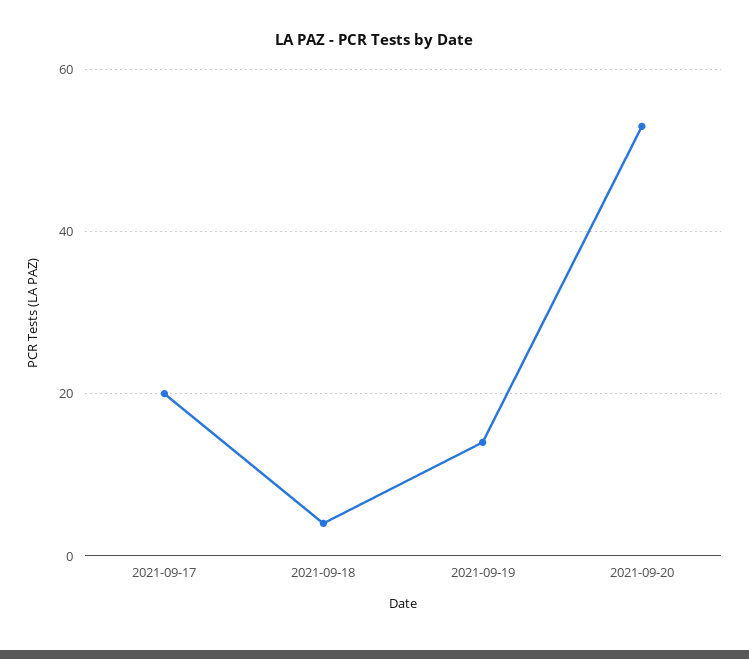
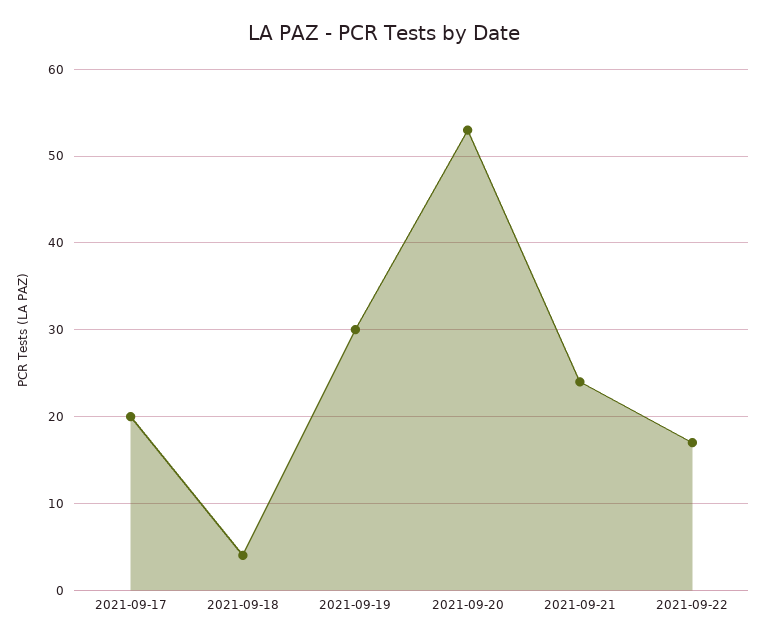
2021-09-19: 15 -> 30
2021-09-21: none -> 24
2021-09-22: none -> 17

